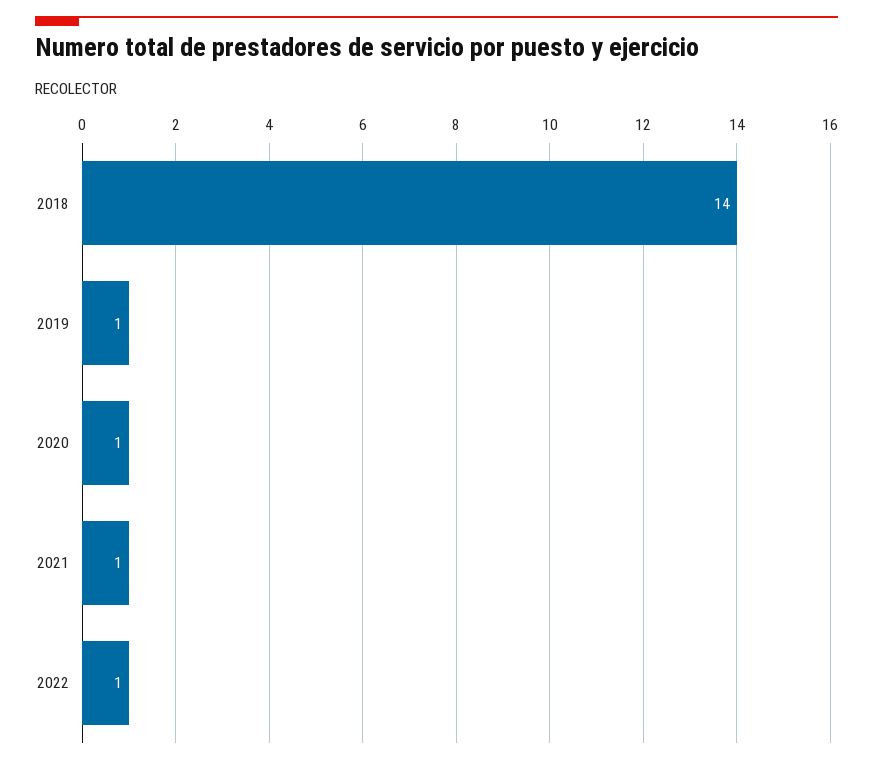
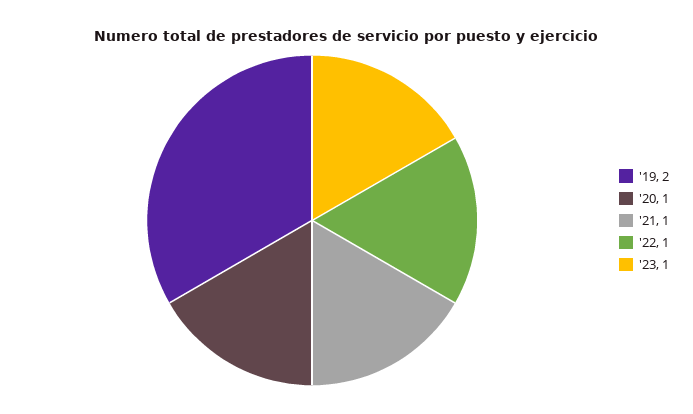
2018: 14 -> none
2019: 1 -> 2
'23: none -> 1

